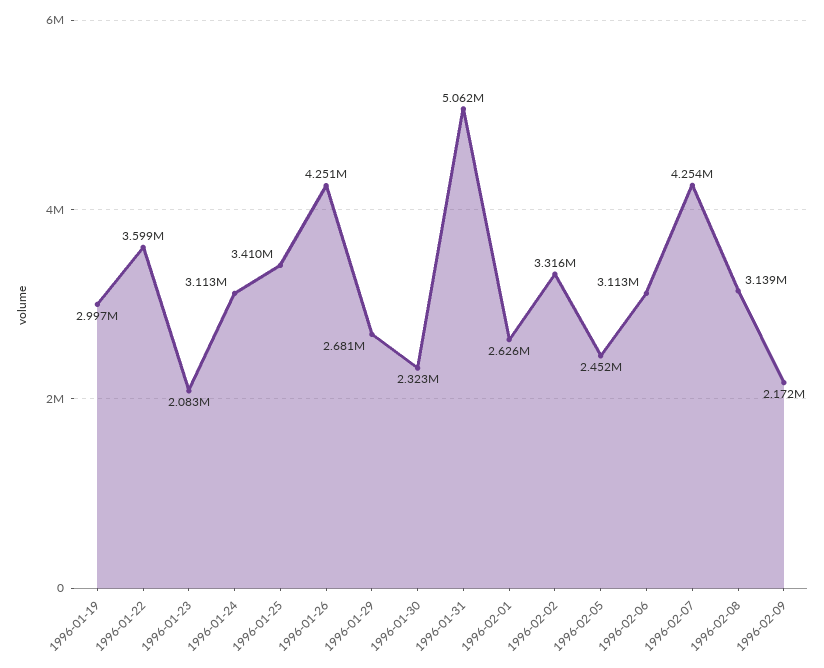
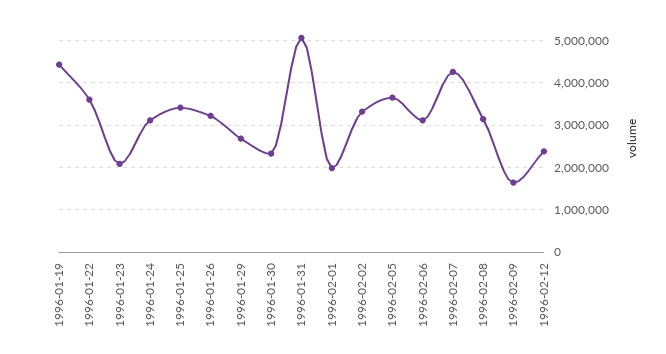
1996-01-19: 2997000 -> 4400000
1996-01-26: 4251000 -> 3200000
1996-02-01: 2626000 -> 2000000
1996-02-05: 2452000 -> 3600000
1996-02-09: 2172000 -> 1600000
1996-02-12: none -> 2400000

